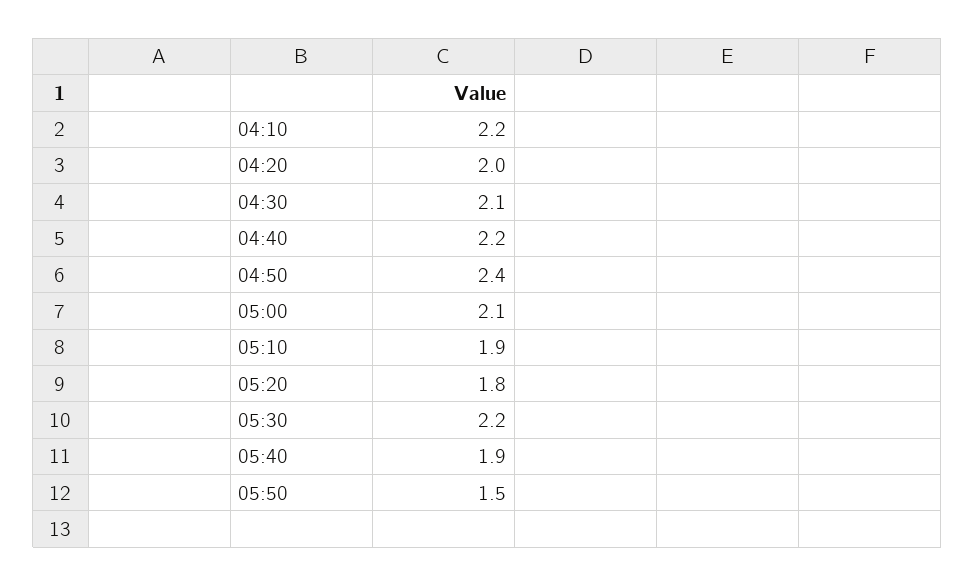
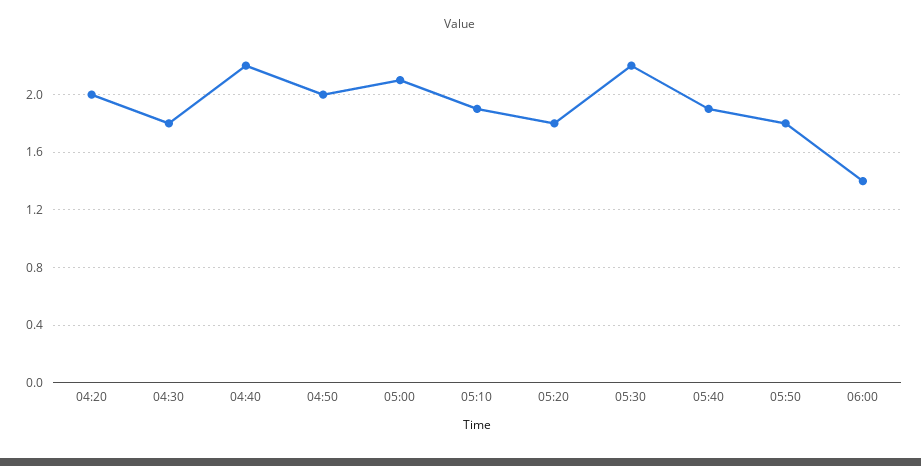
04:10: 2.2 -> none
04:30: 2.1 -> 1.8
04:50: 2.4 -> 2
05:50: 1.5 -> 1.8
06:00: none -> 1.4

